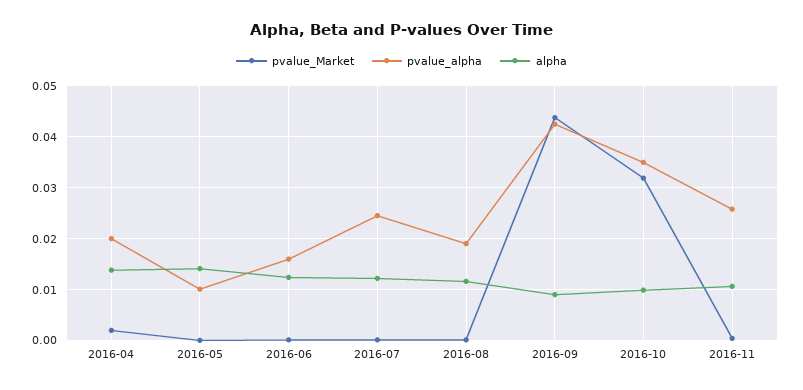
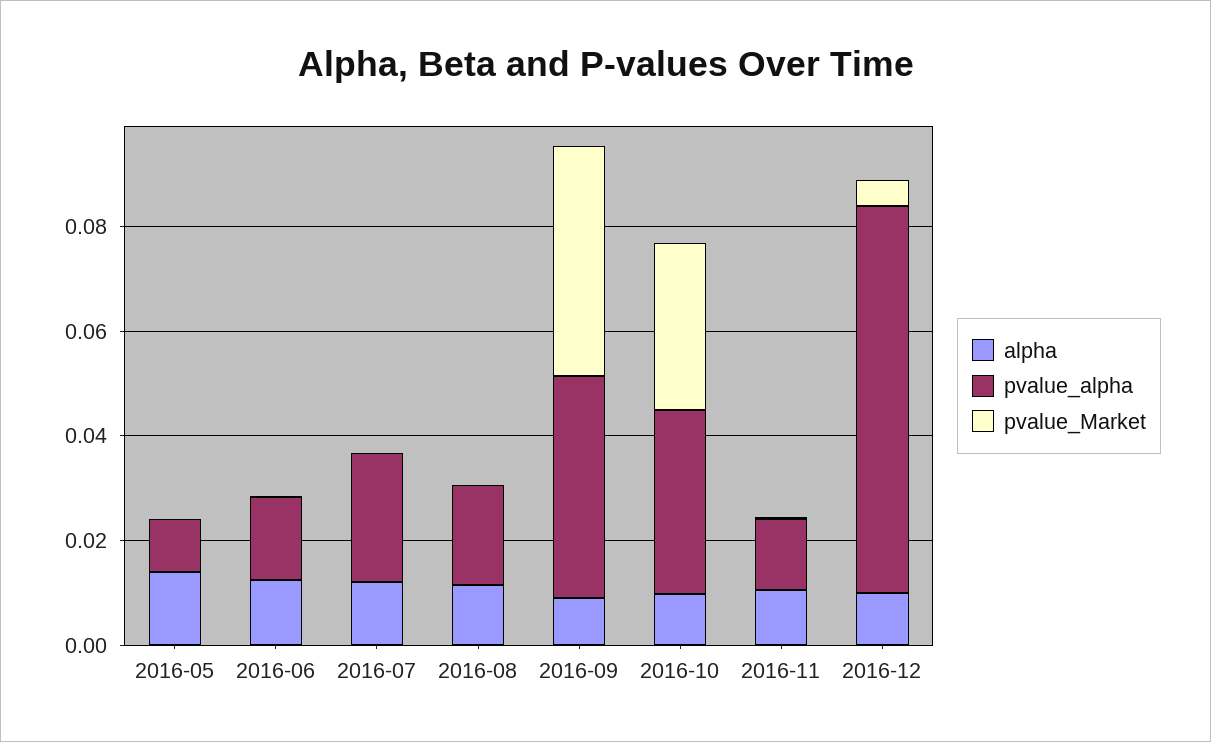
pvalue_Market, 2016-04: 0.002 -> none
pvalue_alpha, 2016-04: 0.02 -> none
alpha, 2016-04: 0.014 -> none
pvalue_alpha, 2016-11: 0.026 -> 0.015
alpha, 2016-12: none -> 0.01
pvalue_alpha, 2016-12: none -> 0.075
pvalue_Market, 2016-12: none -> 0.005

